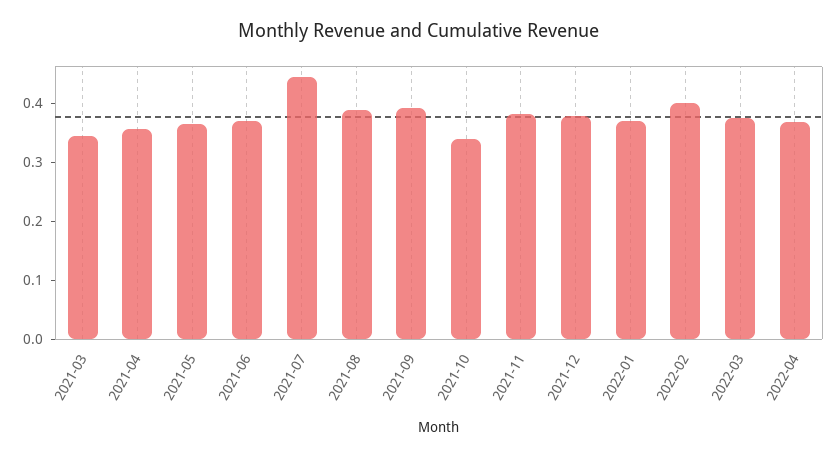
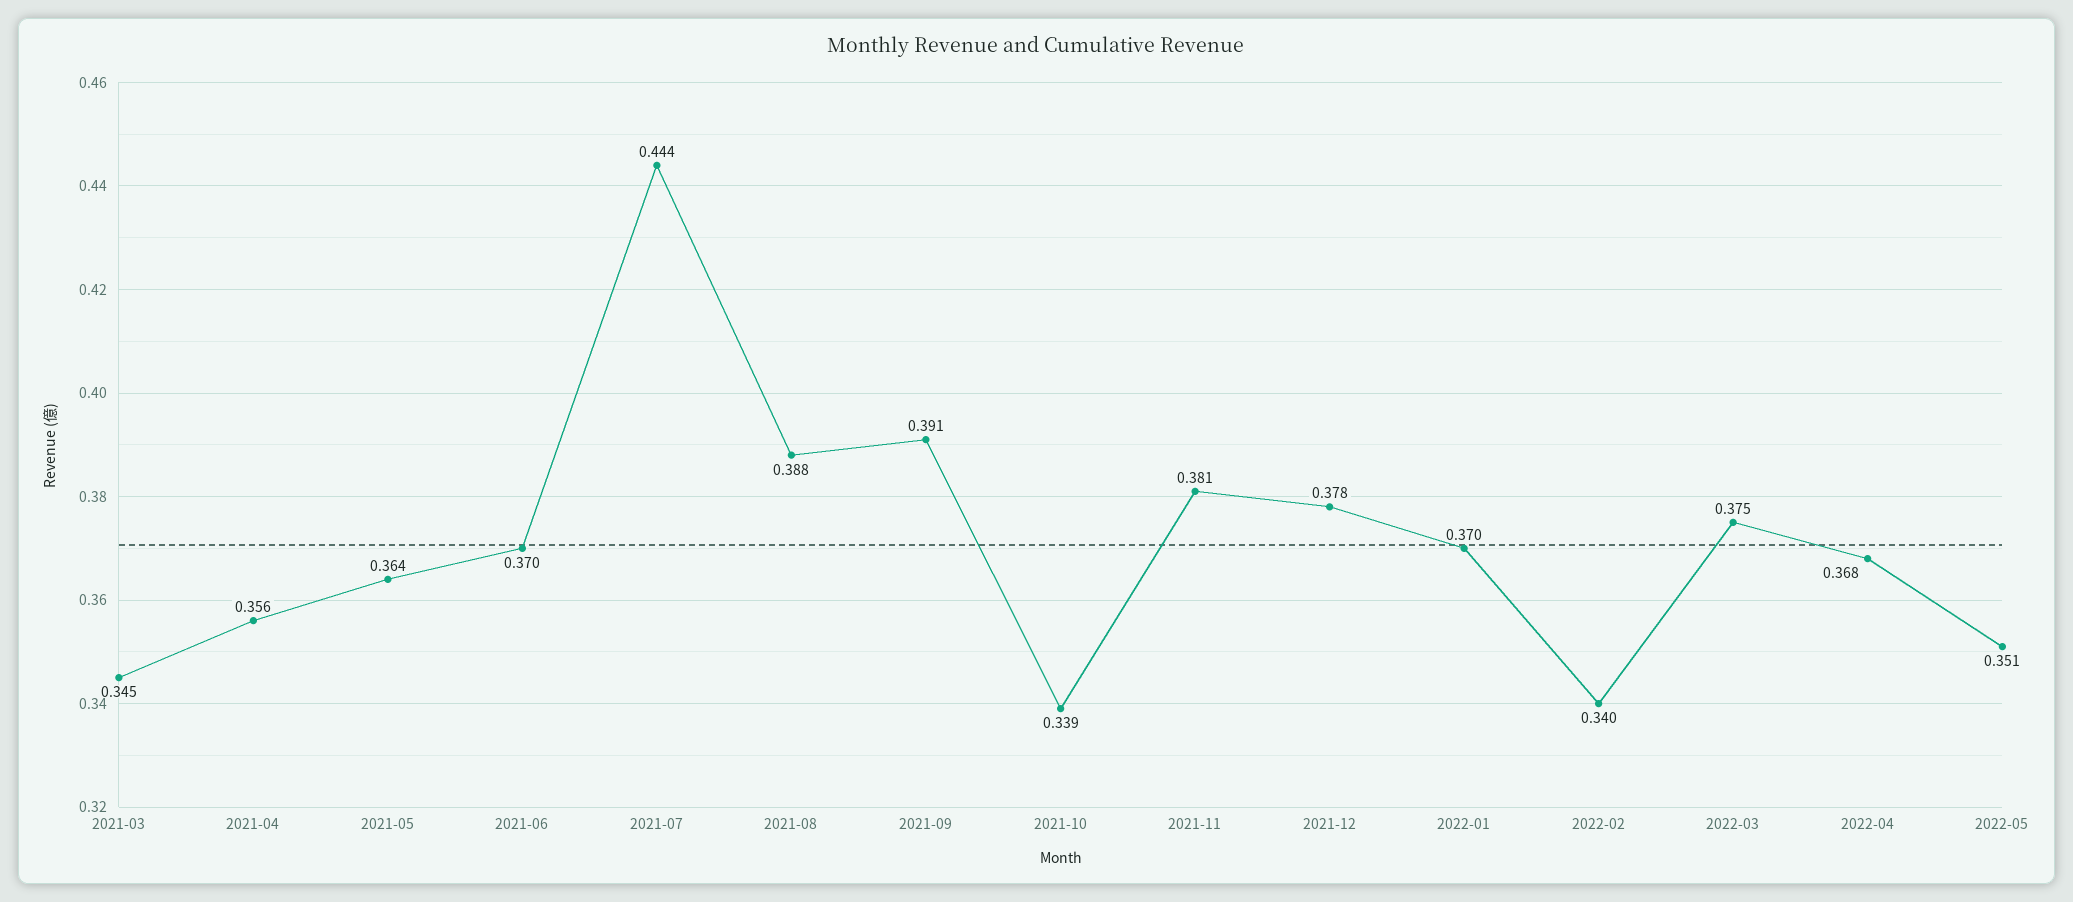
2022-02: 0.4 -> 0.34
2022-05: none -> 0.351

